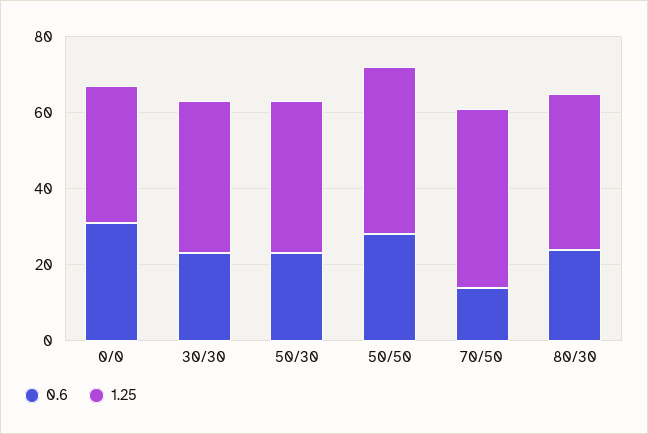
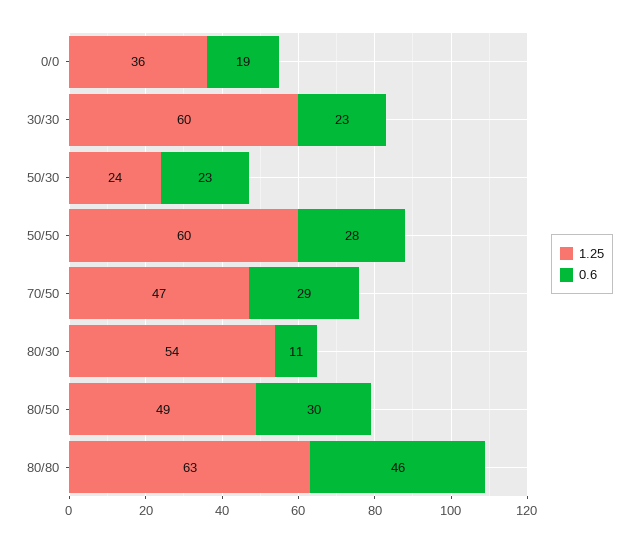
0.6, 0/0: 30 -> 19
1.25, 30/30: 40 -> 60
1.25, 50/30: 40 -> 24
1.25, 50/50: 45 -> 60
0.6, 70/50: 15 -> 29
0.6, 80/30: 25 -> 11
1.25, 80/30: 40 -> 54
1.25, 80/50: none -> 49
0.6, 80/50: none -> 30
1.25, 80/80: none -> 63
0.6, 80/80: none -> 46

